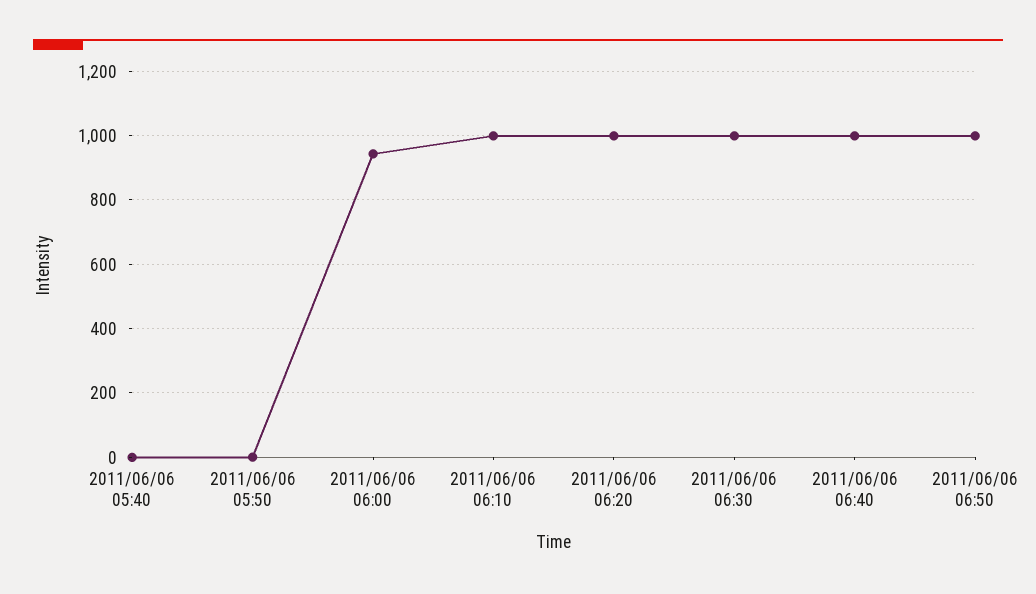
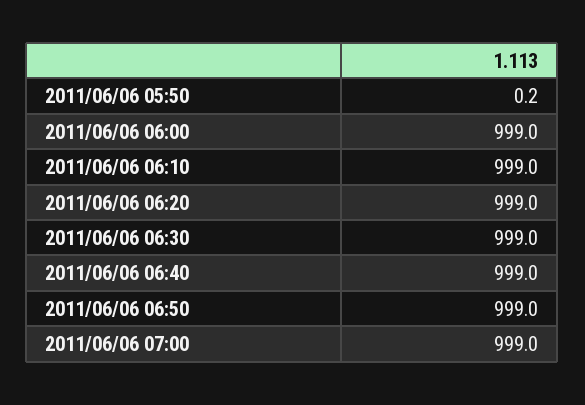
2011/06/06 05:40: 0 -> none
2011/06/06 06:00: 940 -> 999
2011/06/06 07:00: none -> 999

